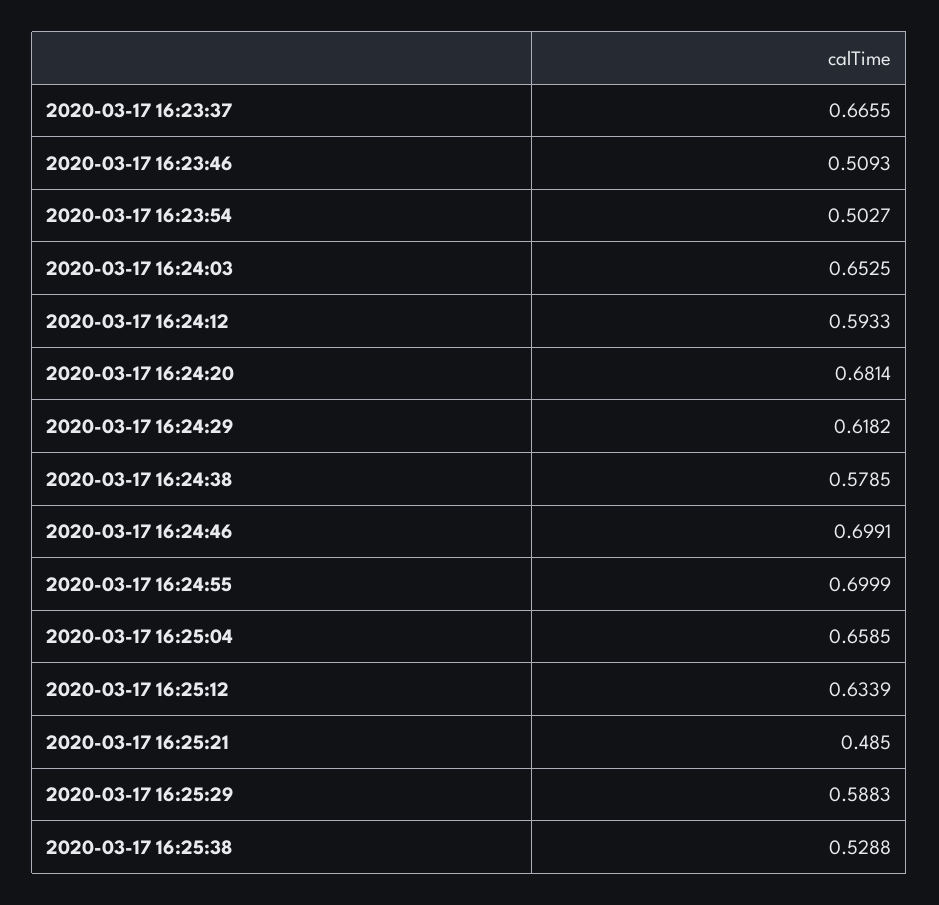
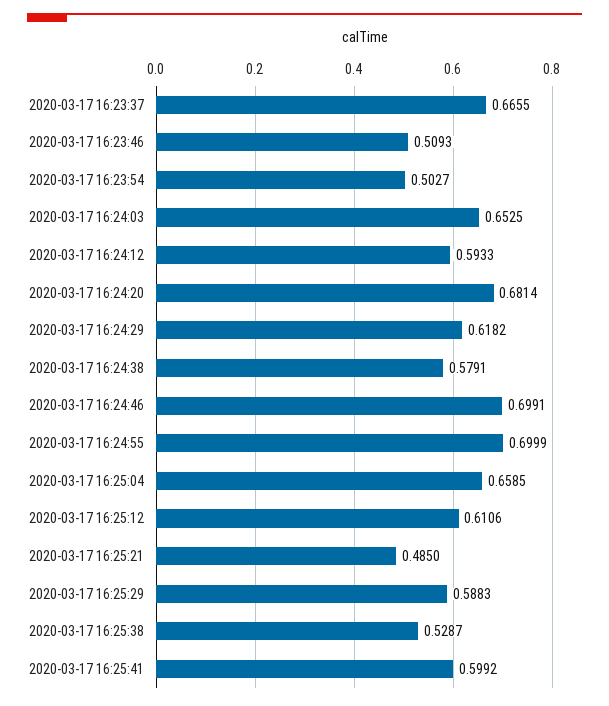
2020-03-17 16:24:38: 0.5785 -> 0.5791
2020-03-17 16:25:12: 0.6339 -> 0.6106
2020-03-17 16:25:38: 0.5288 -> 0.5287
2020-03-17 16:25:41: none -> 0.5992

